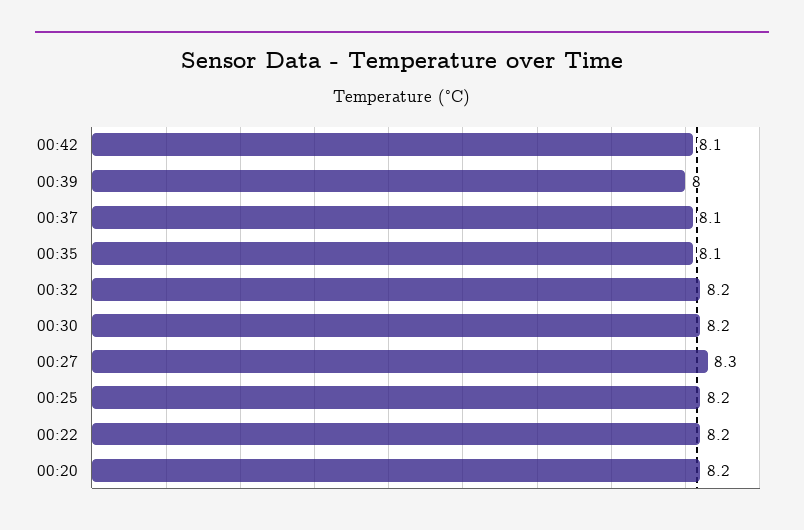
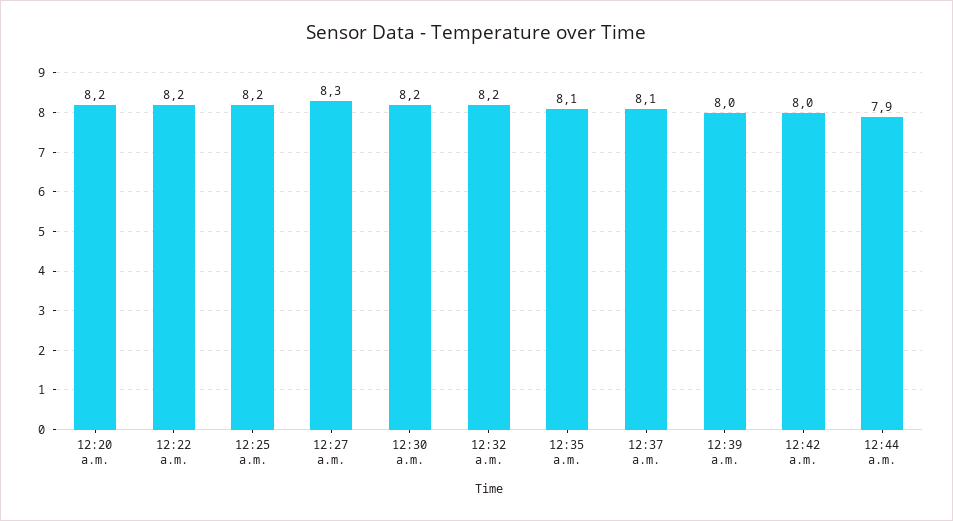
00:42: 8.1 -> 8
12:44 a.m.: none -> 7.9

